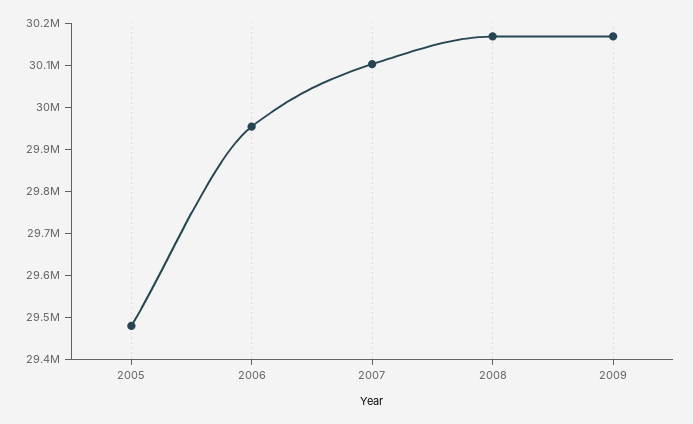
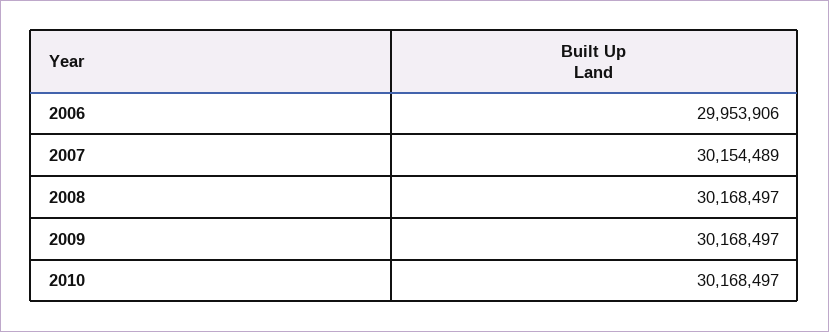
2005: 29480000 -> none
2007: 30100000 -> 30154489
2010: none -> 30168497

